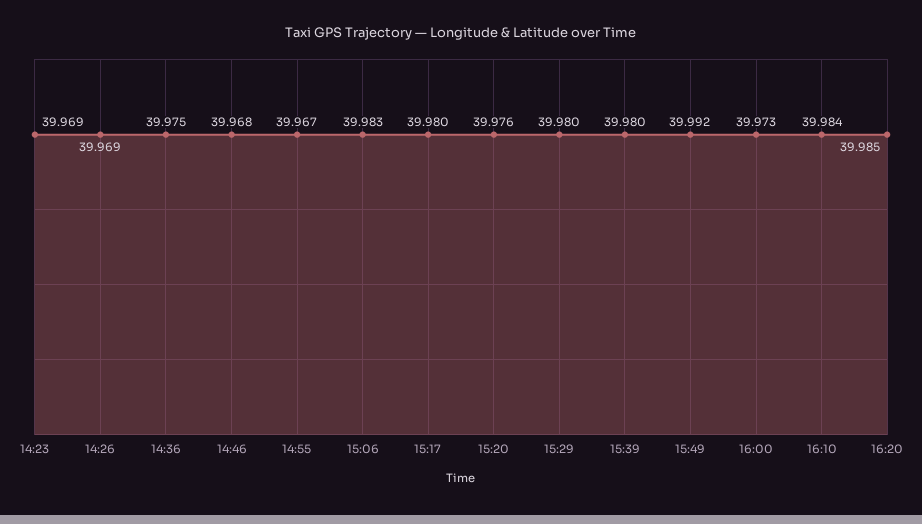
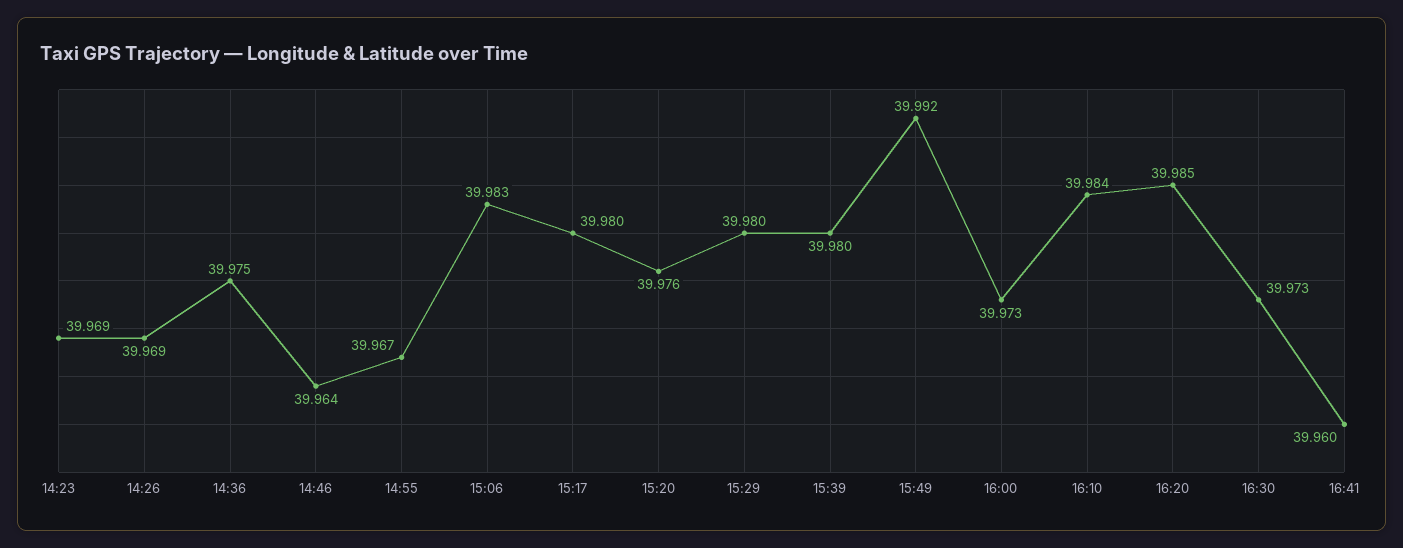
14:46: 39.968 -> 39.964
16:30: none -> 39.973
16:41: none -> 39.96

